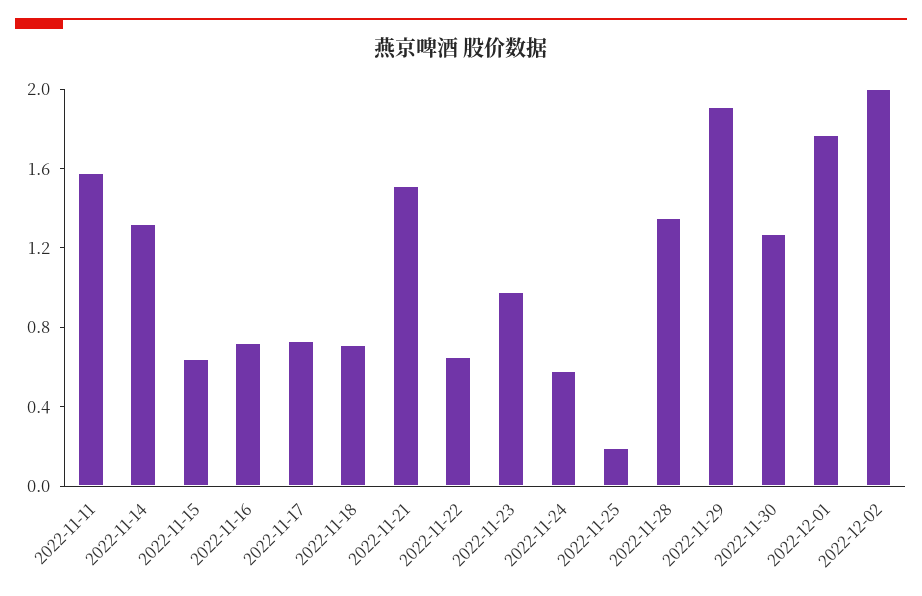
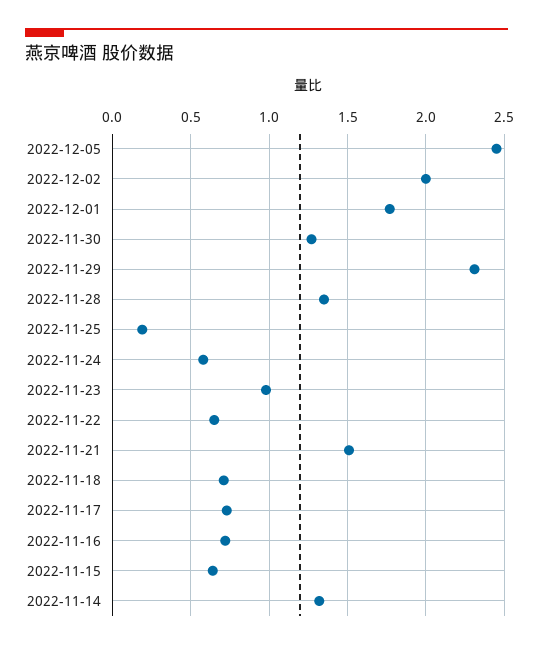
2022-11-11: 1.6 -> none
2022-11-29: 1.9 -> 2.3
2022-12-05: none -> 2.45

